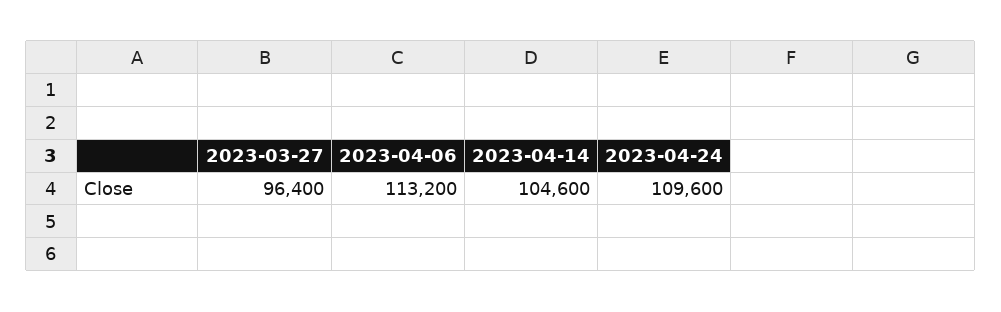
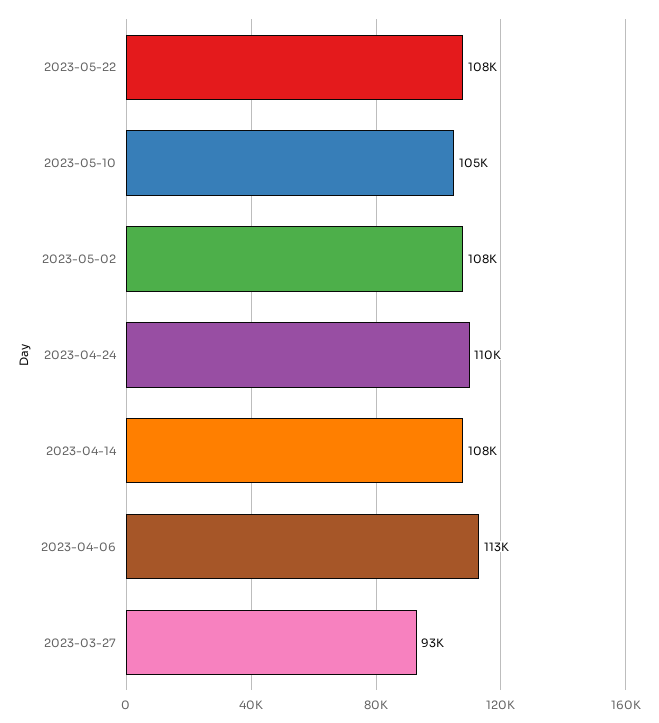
2023-03-27: 96400 -> 93000
2023-04-14: 104600 -> 108000
2023-05-22: none -> 108000
2023-05-10: none -> 105000
2023-05-02: none -> 108000

